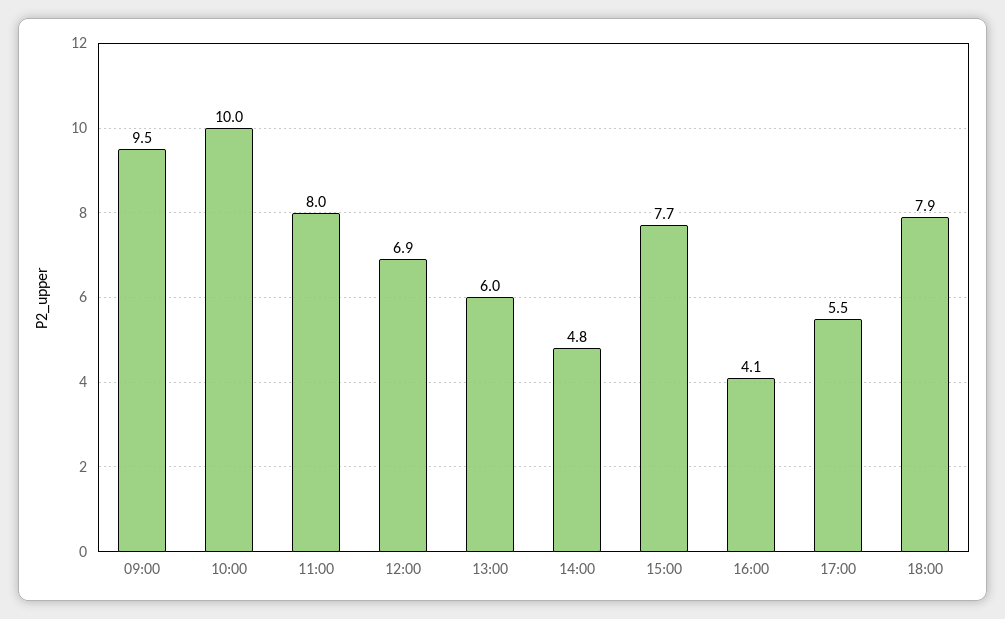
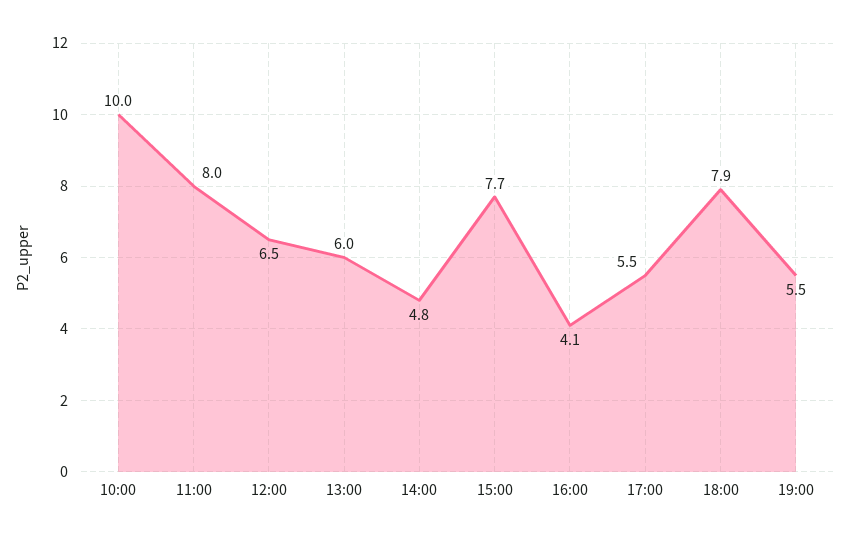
09:00: 9.5 -> none
12:00: 6.9 -> 6.5
19:00: none -> 5.5

